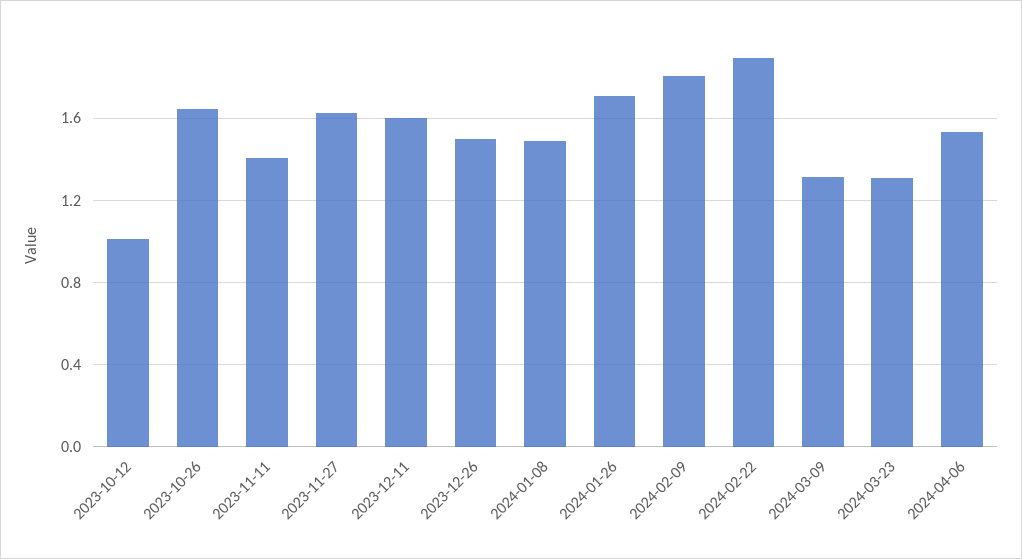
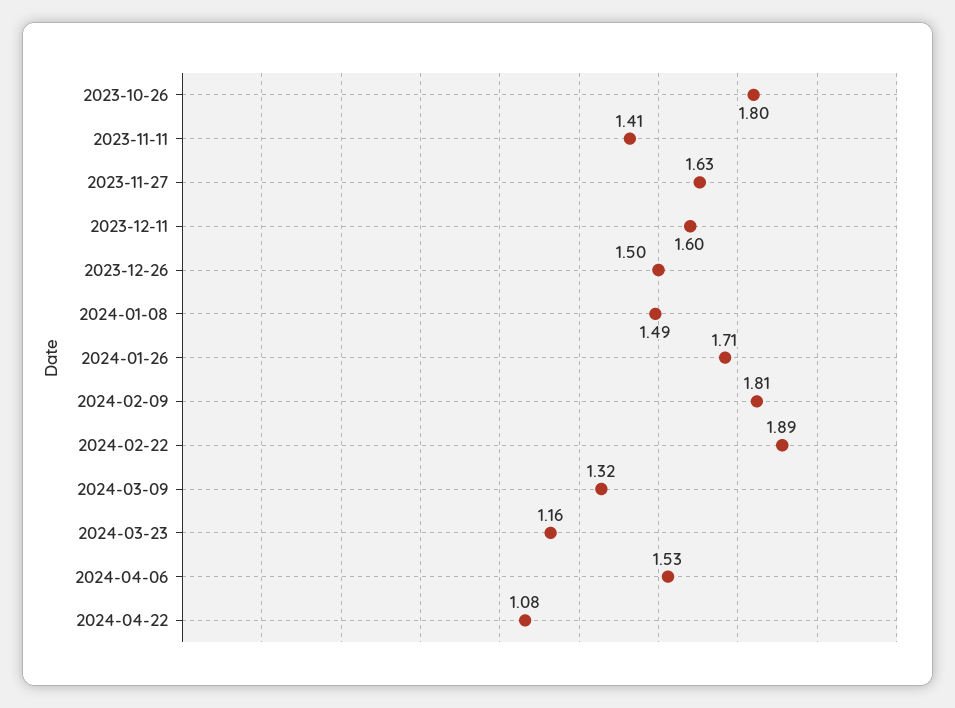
2023-10-12: 1 -> none
2023-10-26: 1.65 -> 1.8
2024-03-23: 1.3 -> 1.16
2024-04-22: none -> 1.08

